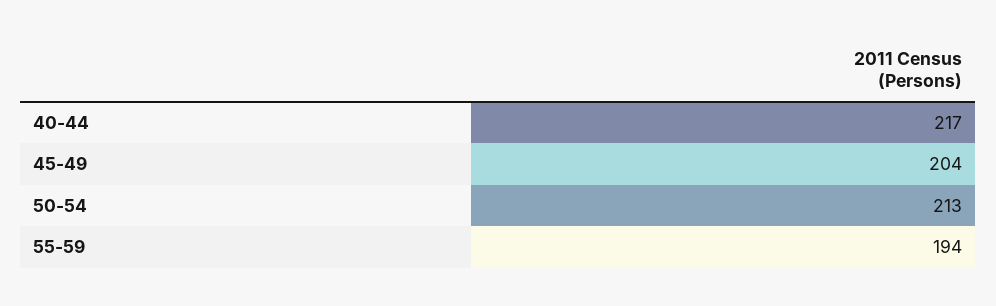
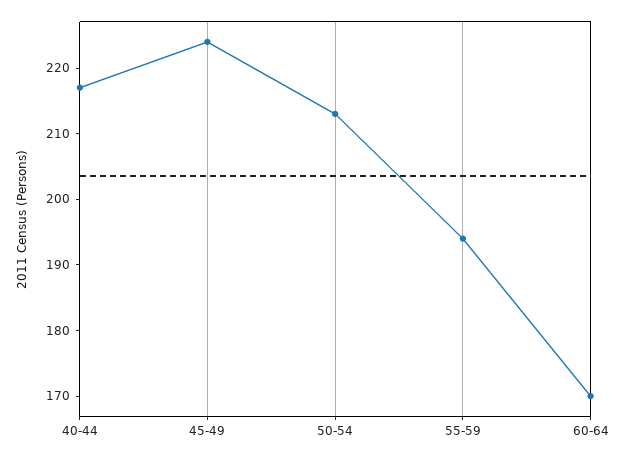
45-49: 204 -> 225
60-64: none -> 170

